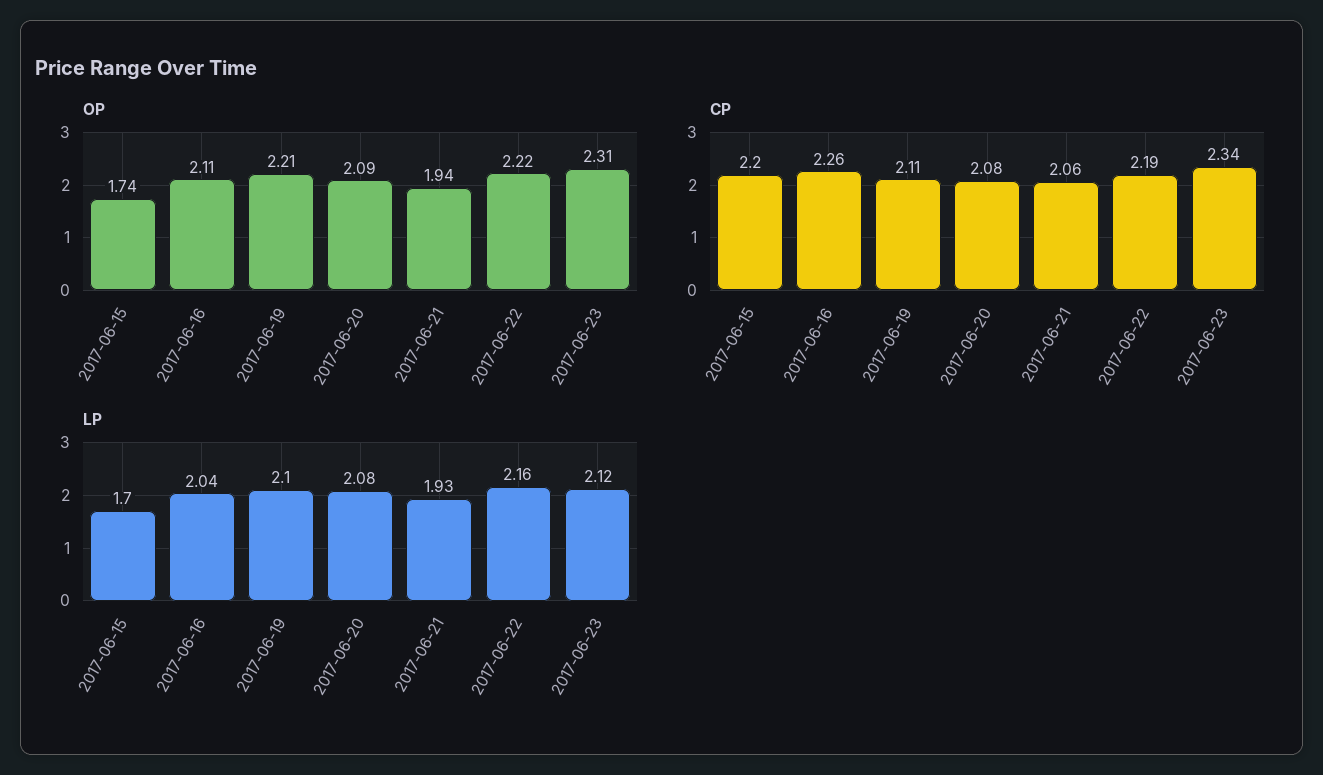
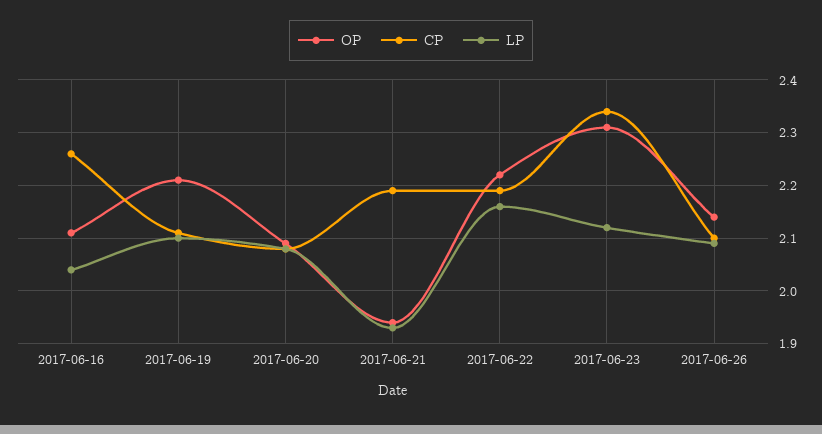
OP, 2017-06-15: 1.74 -> none
CP, 2017-06-15: 2.2 -> none
CP, 2017-06-21: 2.06 -> 2.2
LP, 2017-06-15: 1.7 -> none
OP, 2017-06-26: none -> 2.15
CP, 2017-06-26: none -> 2.1
LP, 2017-06-26: none -> 2.1

